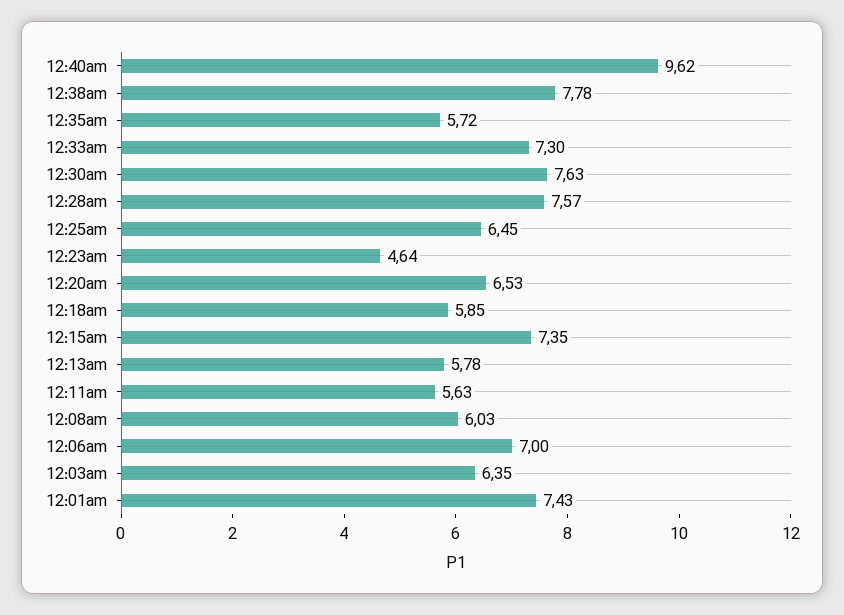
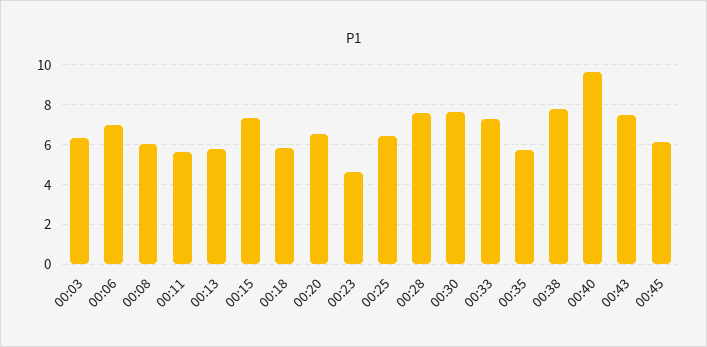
12:01am: 7.43 -> none
00:43: none -> 7.5
00:45: none -> 6

